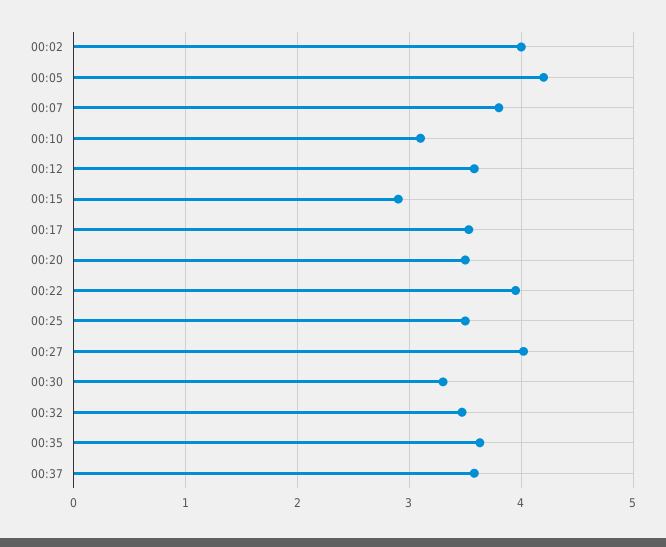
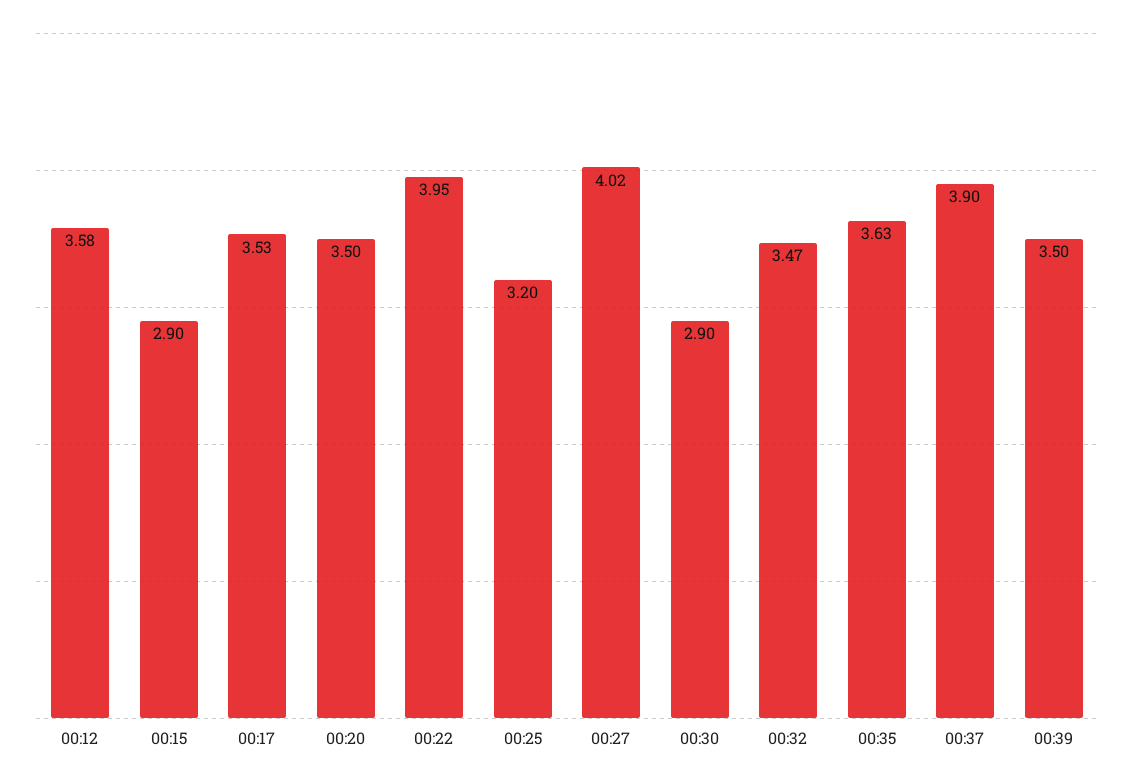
00:02: 4 -> none
00:05: 4.2 -> none
00:07: 3.8 -> none
00:10: 3.1 -> none
00:25: 3.5 -> 3.2
00:30: 3.3 -> 2.9
00:37: 3.6 -> 3.9
00:39: none -> 3.5

